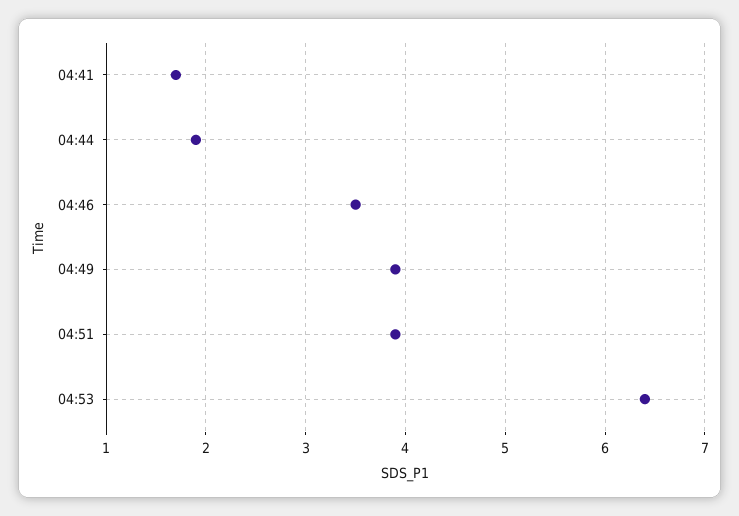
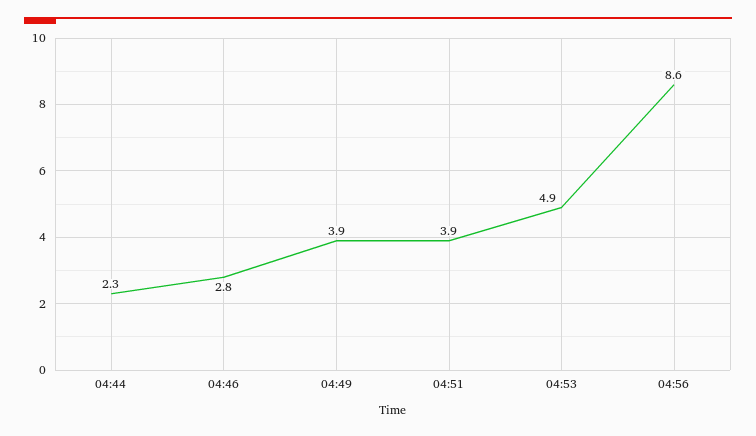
04:41: 1.7 -> none
04:44: 1.9 -> 2.3
04:46: 3.5 -> 2.8
04:53: 6.4 -> 4.9
04:56: none -> 8.6

